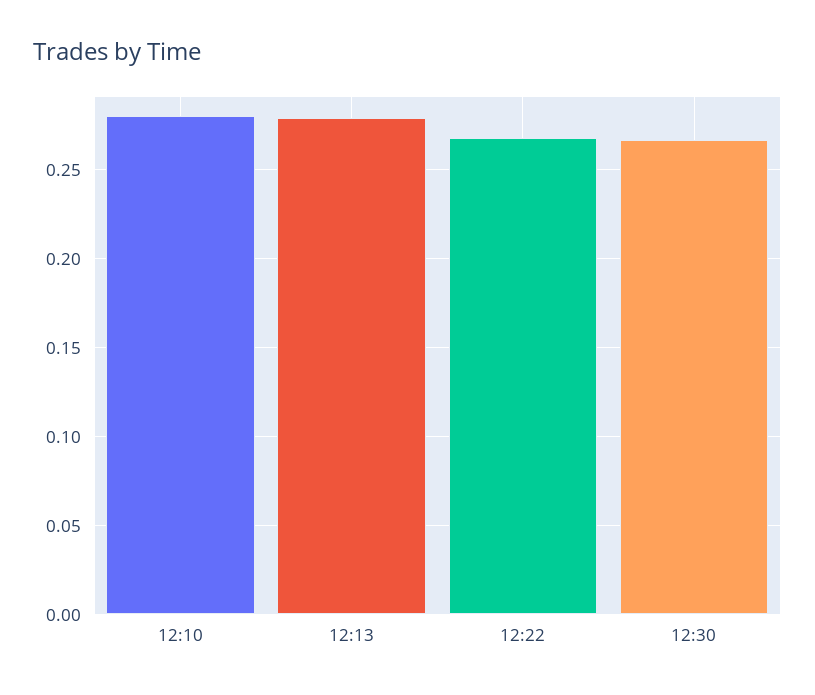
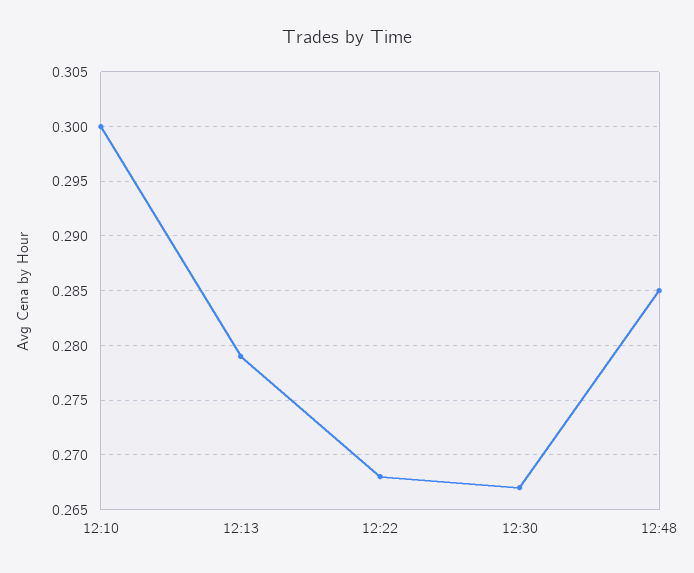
12:10: 0.28 -> 0.3
12:48: none -> 0.285

